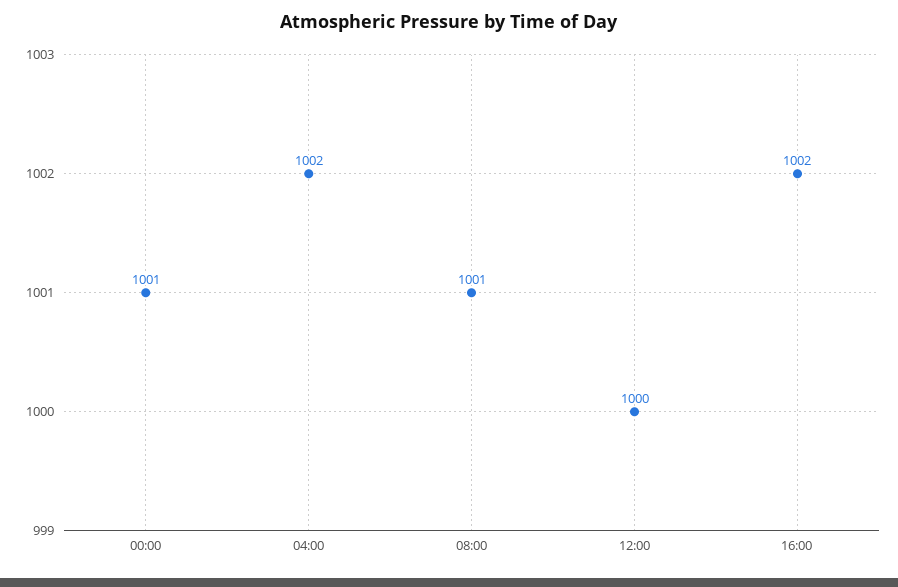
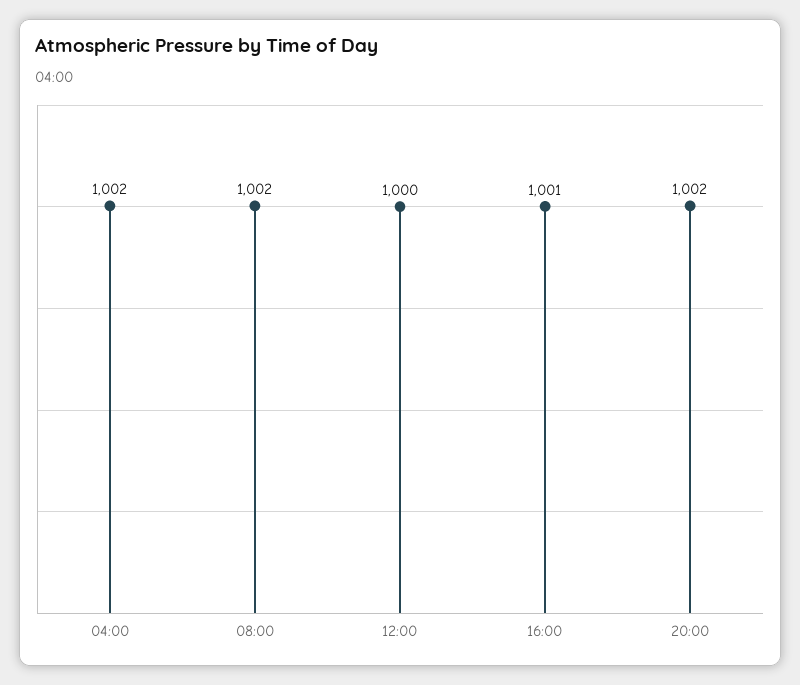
00:00: 1001 -> none
08:00: 1001 -> 1002
16:00: 1002 -> 1001
20:00: none -> 1002

